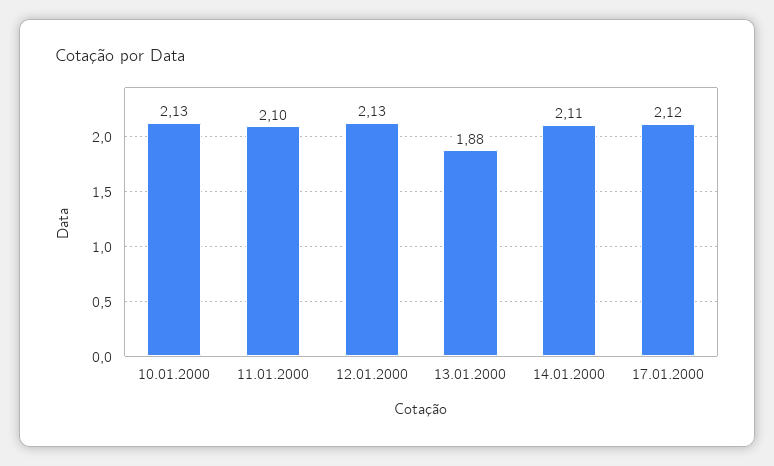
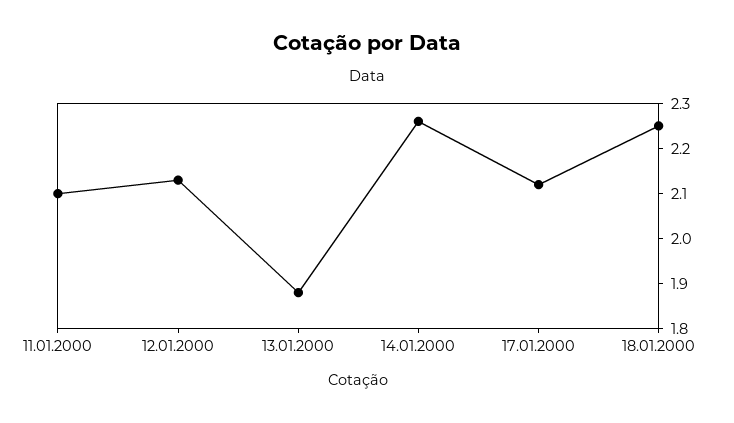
10.01.2000: 2.13 -> none
14.01.2000: 2.11 -> 2.25
18.01.2000: none -> 2.25

